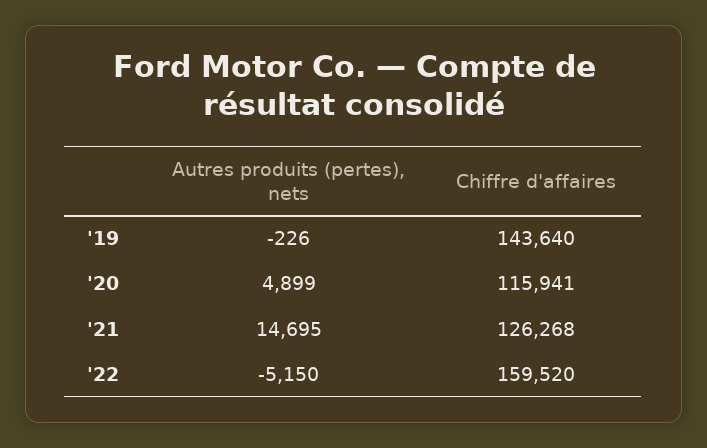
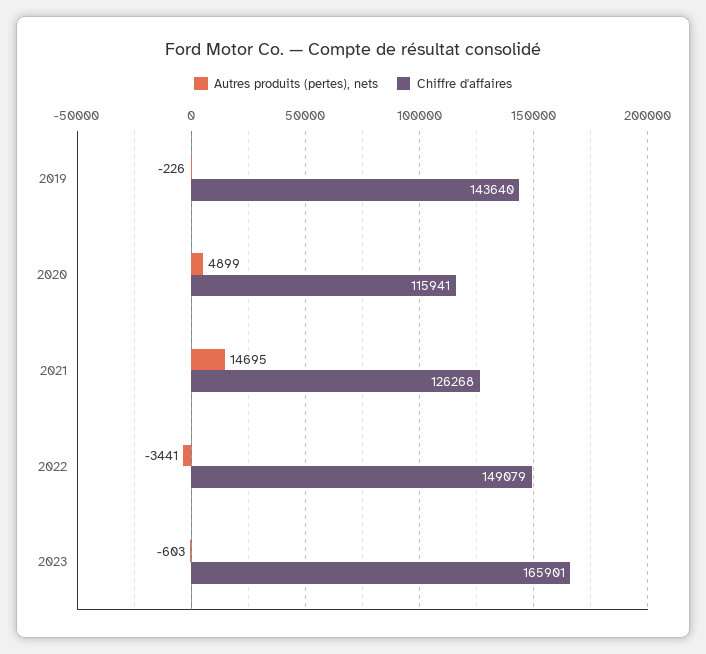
Autres produits (pertes), nets, '22: -5150 -> -3441
Chiffre d'affaires, '22: 159520 -> 149079
Autres produits (pertes), nets, 2023: none -> -603
Chiffre d'affaires, 2023: none -> 165901

